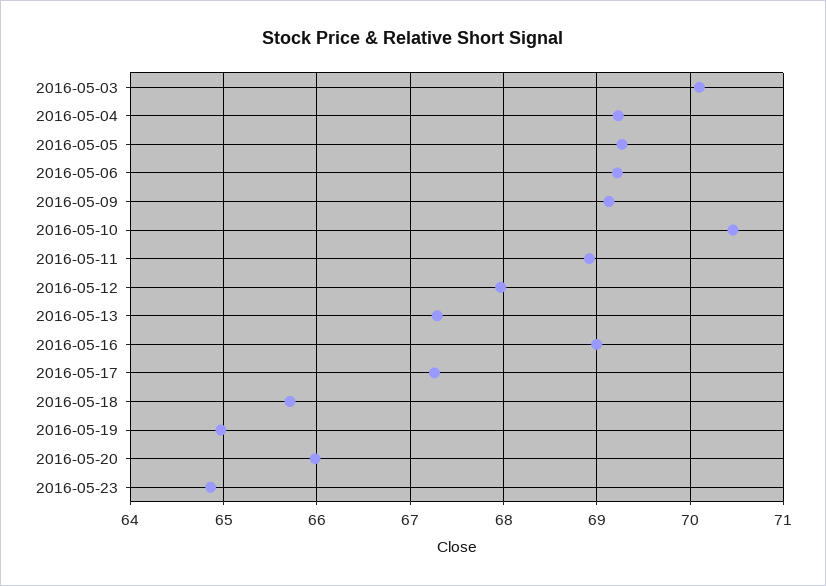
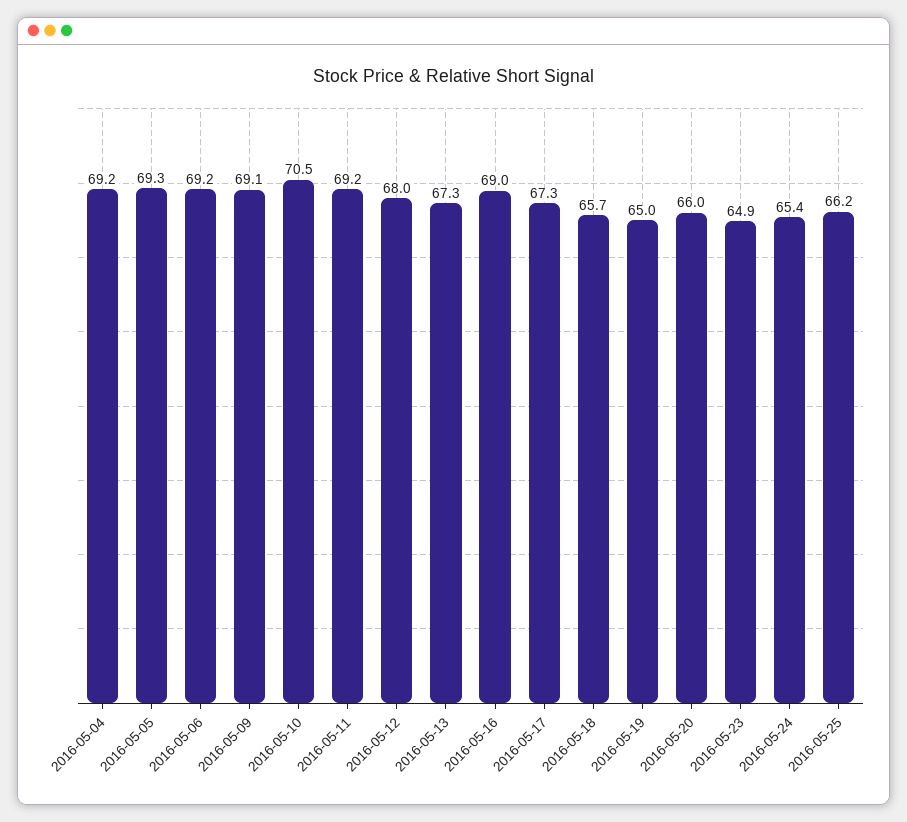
2016-05-03: 70.1 -> none
2016-05-11: 68.9 -> 69.2
2016-05-24: none -> 65.4
2016-05-25: none -> 66.2

